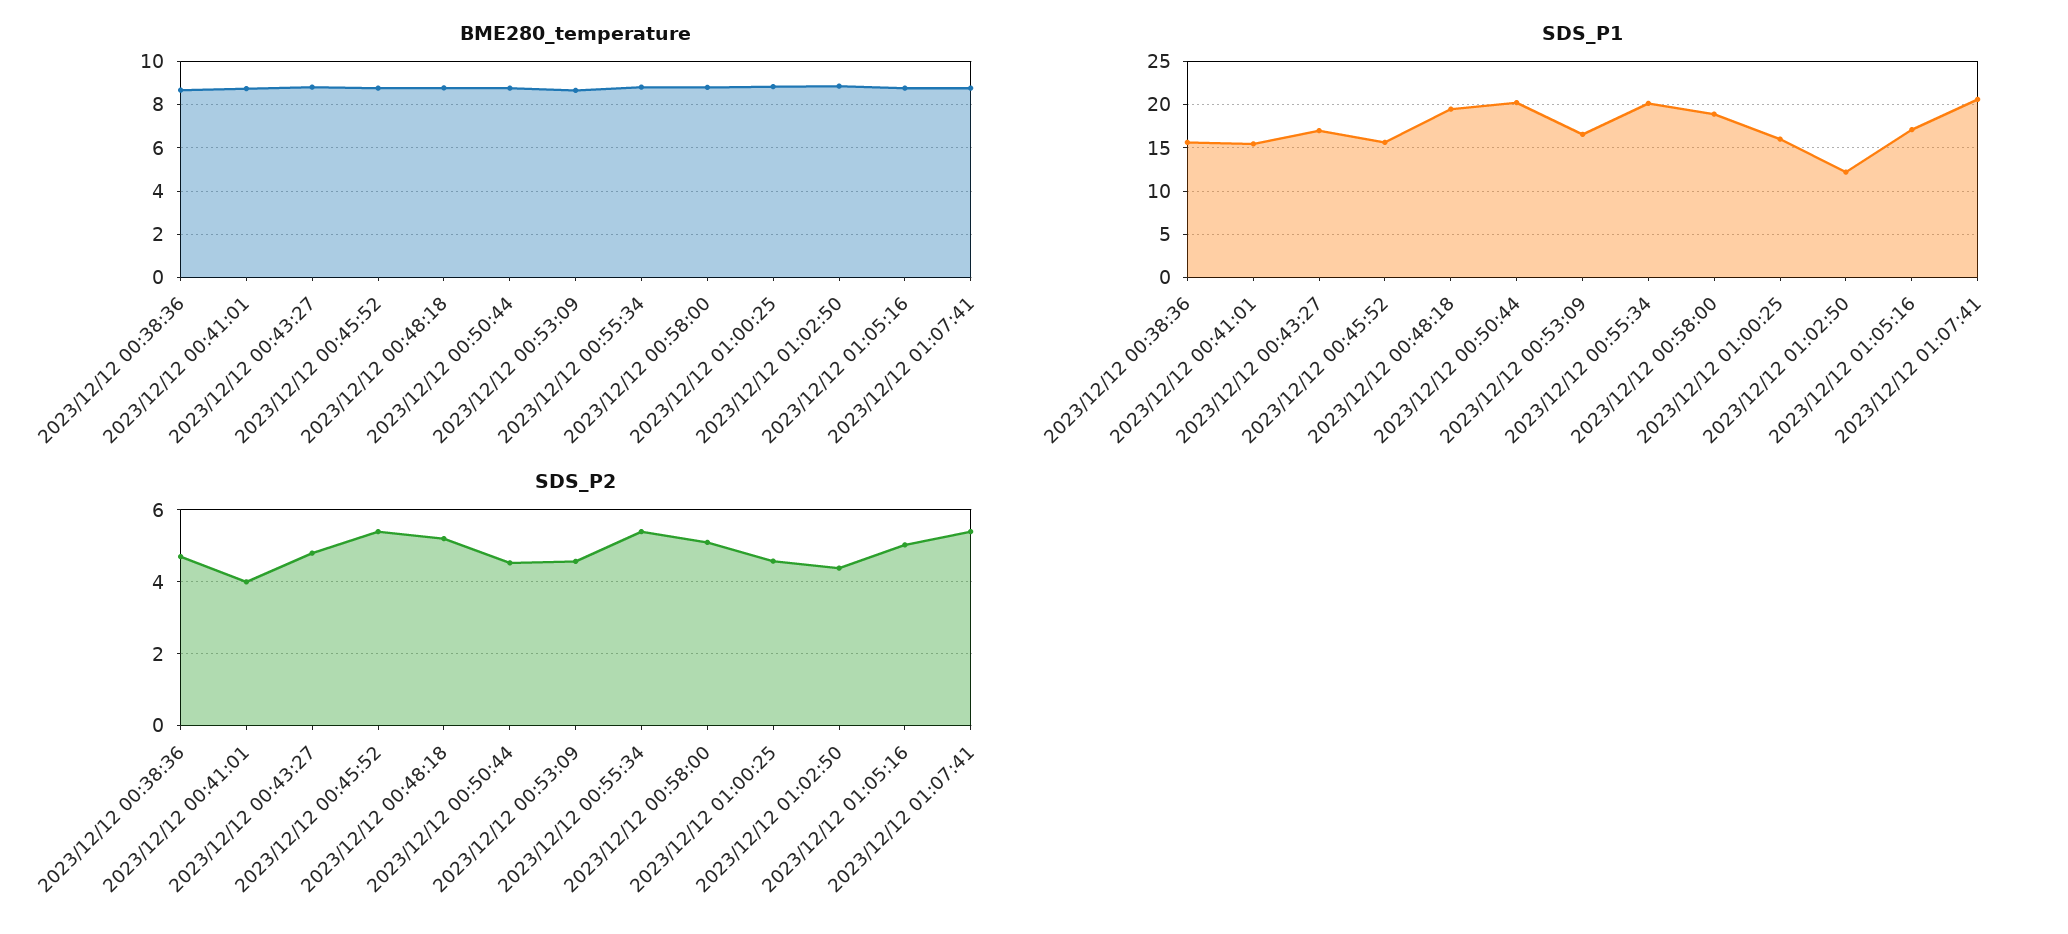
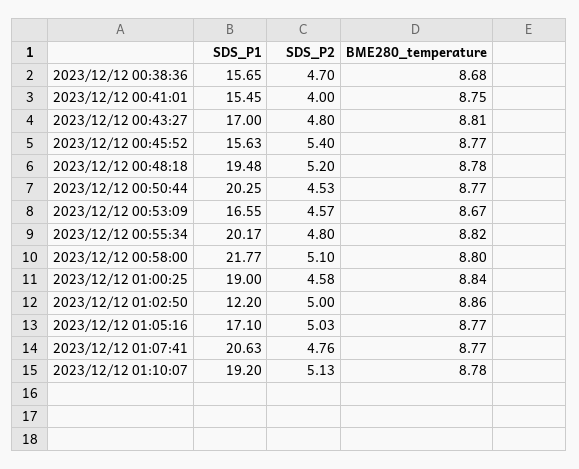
SDS_P1, 2023/12/12 00:58:00: 19 -> 21.77
SDS_P1, 2023/12/12 01:00:25: 16 -> 19
SDS_P2, 2023/12/12 00:55:34: 5.4 -> 4.8
SDS_P2, 2023/12/12 01:02:50: 4.4 -> 5
SDS_P2, 2023/12/12 01:07:41: 5.4 -> 4.76
SDS_P1, 2023/12/12 01:10:07: none -> 19.2
SDS_P2, 2023/12/12 01:10:07: none -> 5.13
BME280_temperature, 2023/12/12 01:10:07: none -> 8.78

